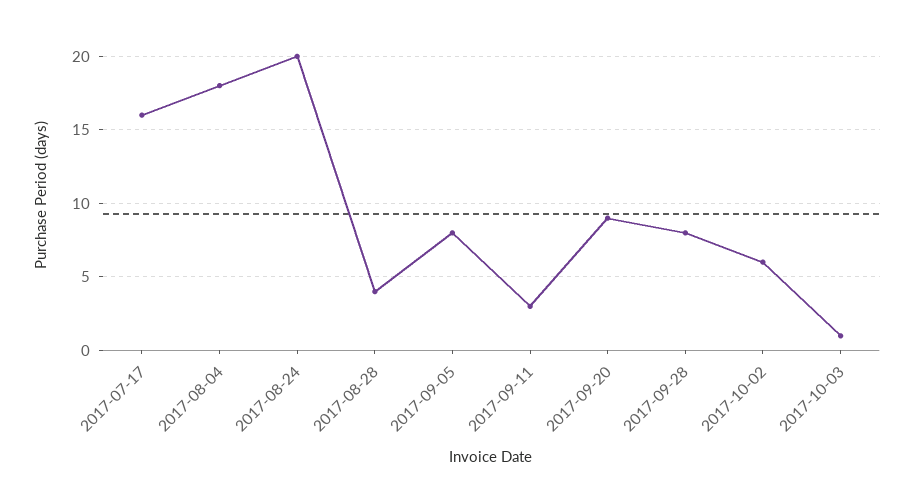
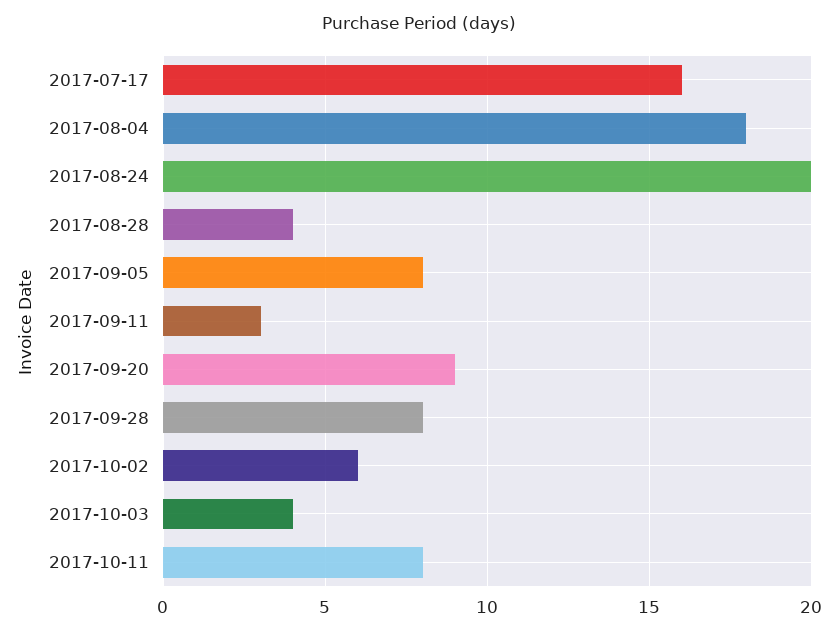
2017-10-03: 1 -> 4
2017-10-11: none -> 8

